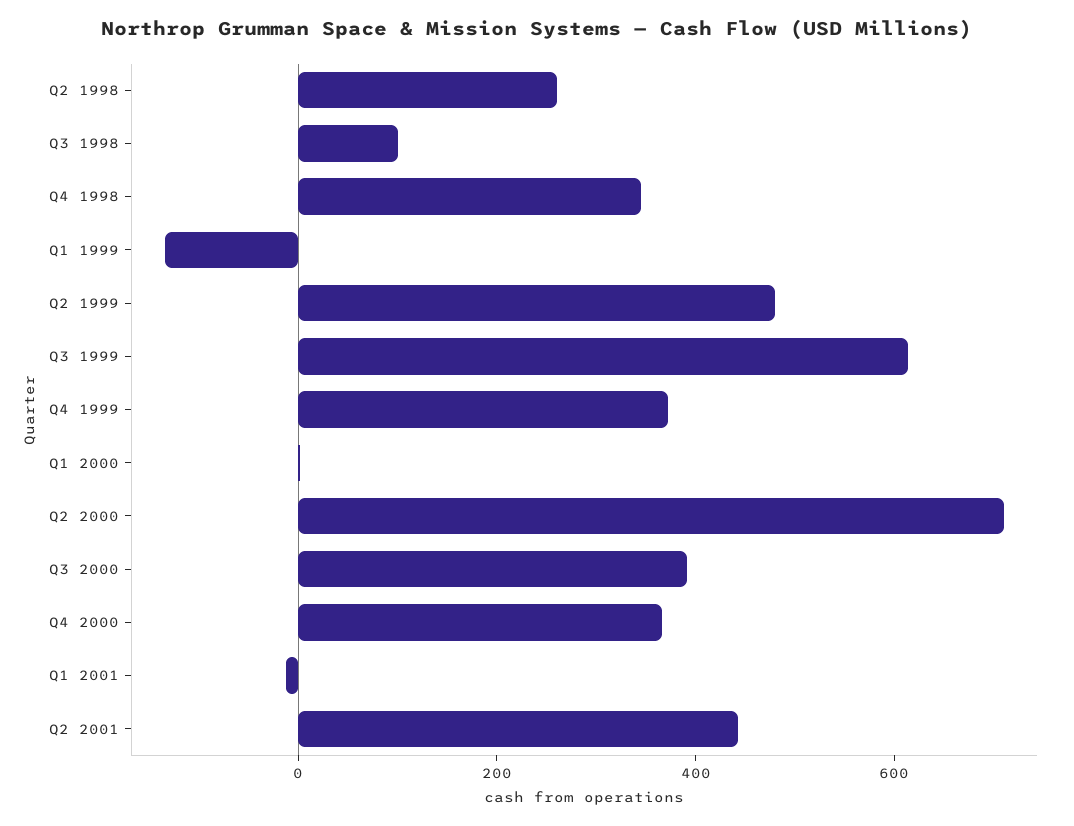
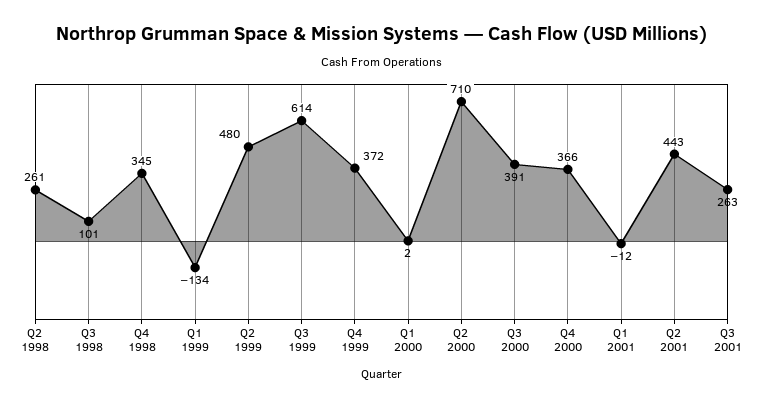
Q3 2001: none -> 263

